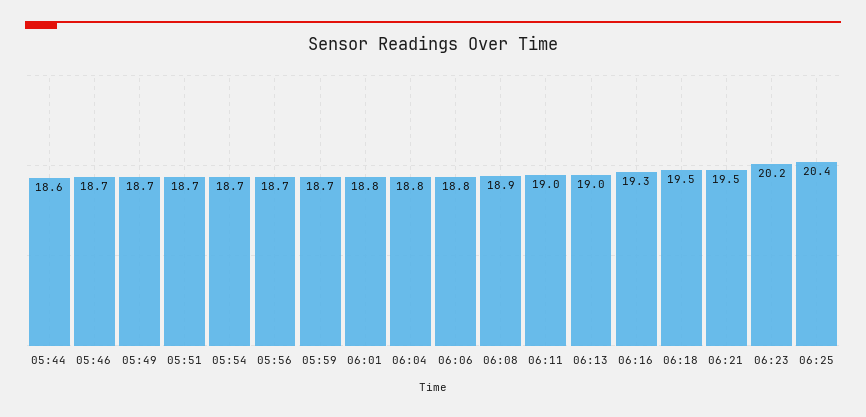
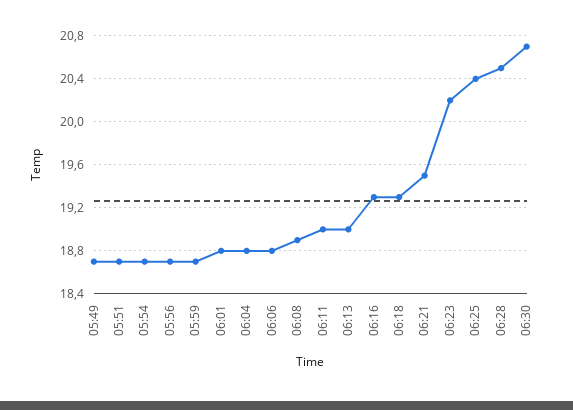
05:44: 18.6 -> none
05:46: 18.7 -> none
06:18: 19.5 -> 19.3
06:28: none -> 20.5
06:30: none -> 20.7

